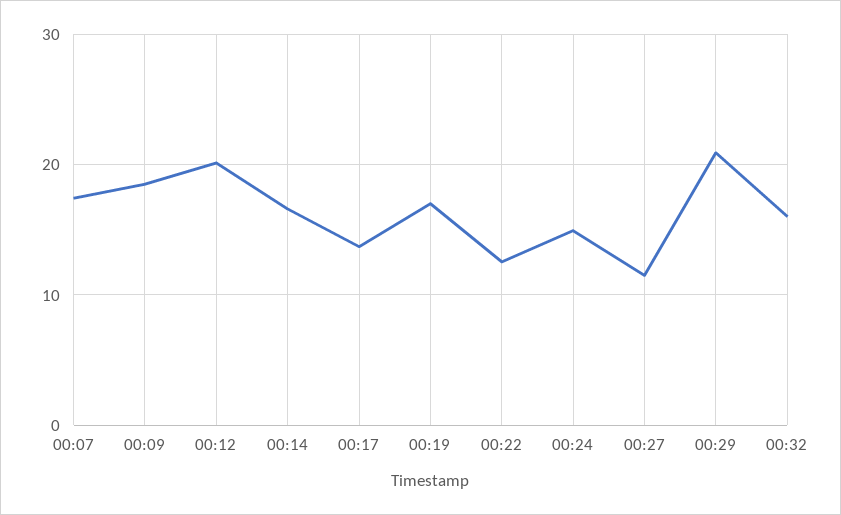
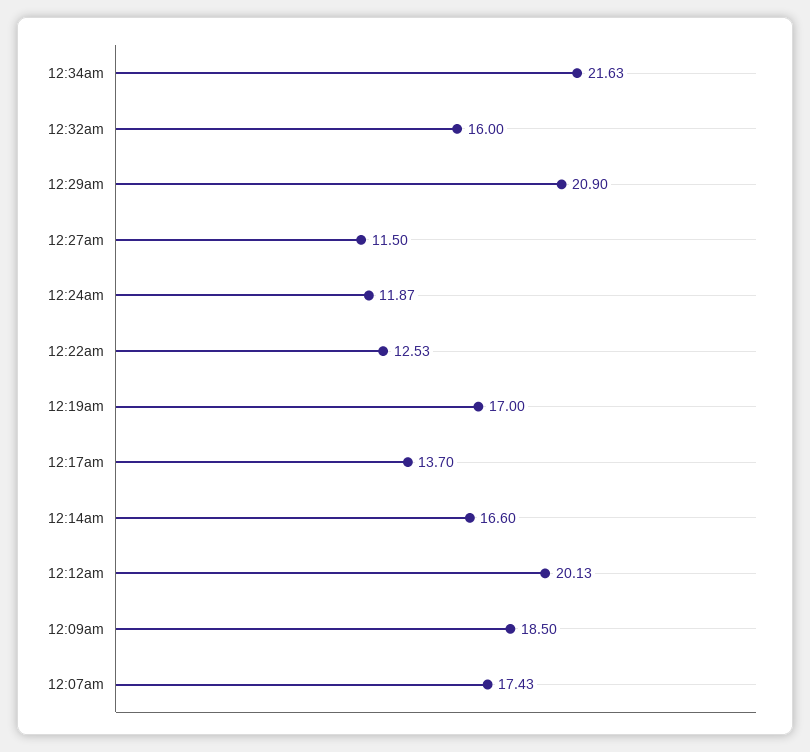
00:24: 15 -> 11.87
12:34am: none -> 21.63

